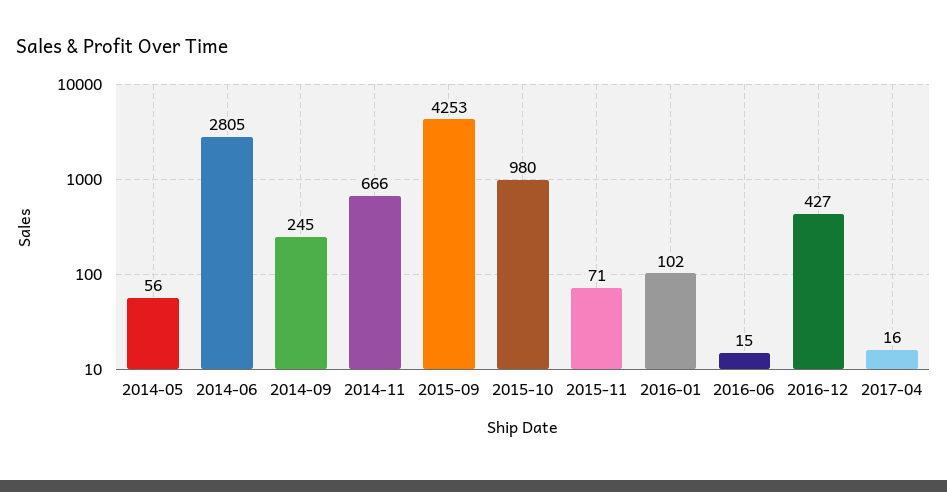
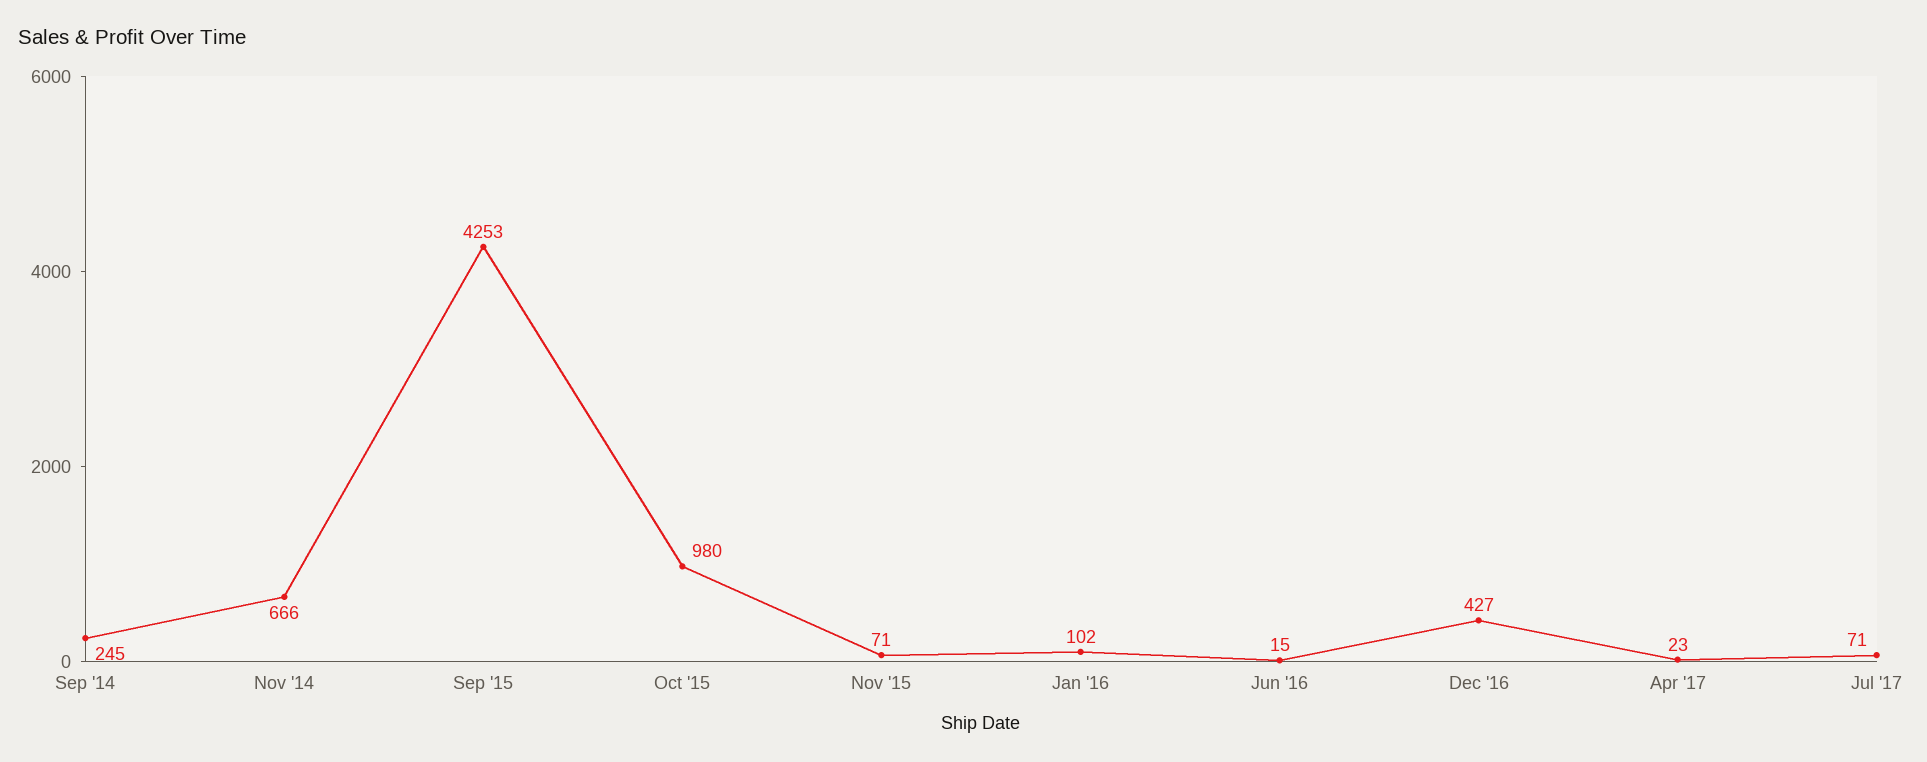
2014-05: 56 -> none
2014-06: 2805 -> none
2017-04: 16 -> 23
Jul '17: none -> 71

